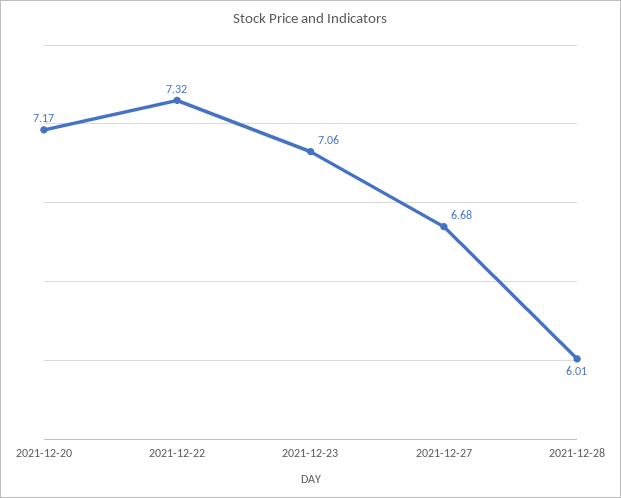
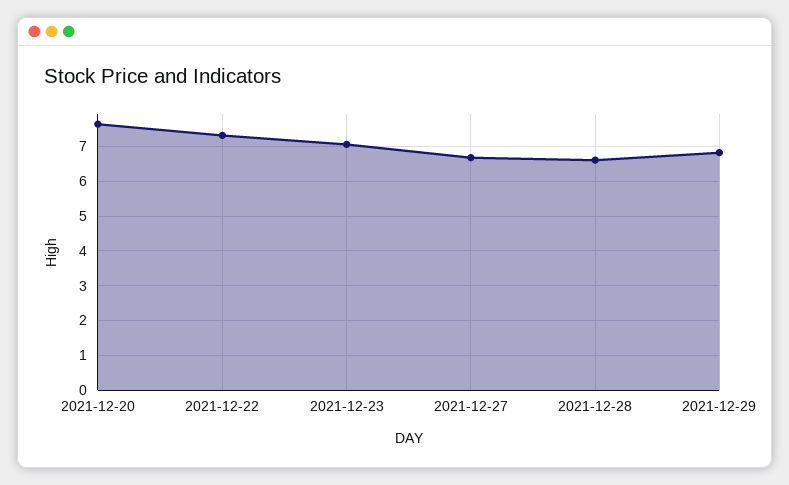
2021-12-20: 7.17 -> 7.6
2021-12-28: 6.01 -> 6.6
2021-12-29: none -> 6.8

